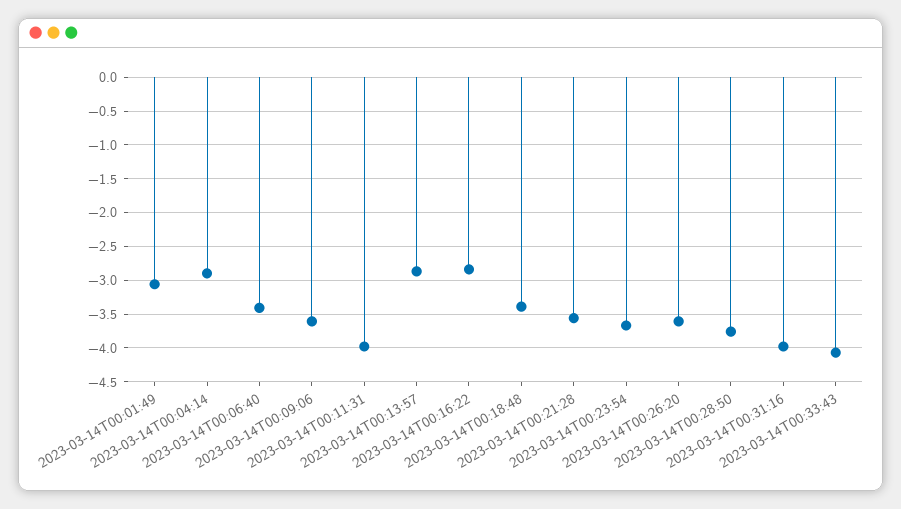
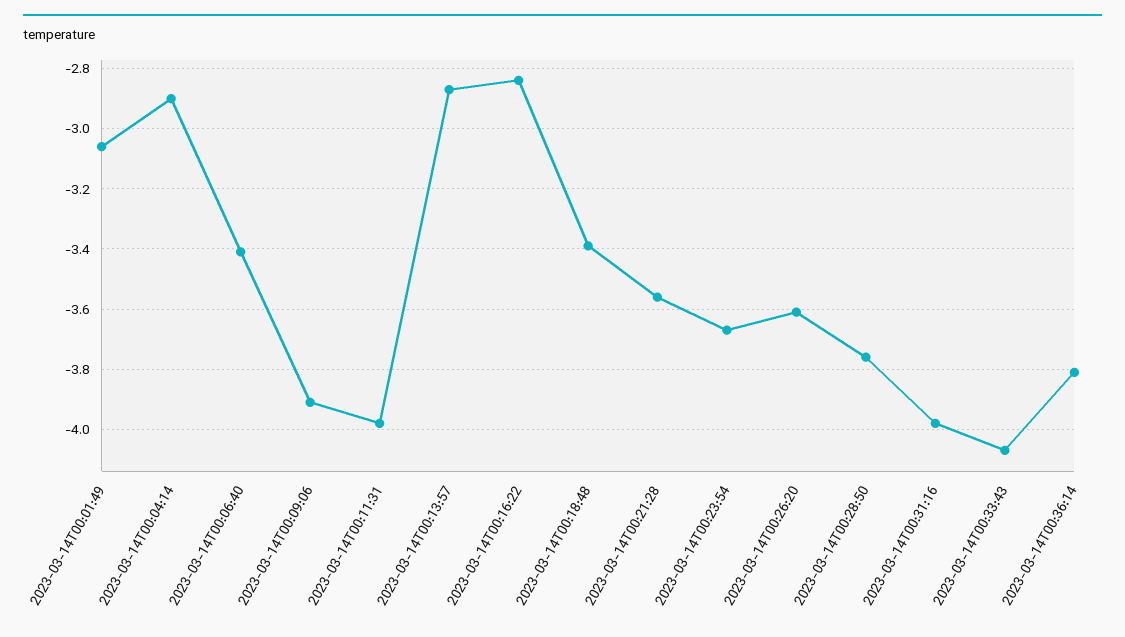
2023-03-14T00:09:06: -3.6 -> -3.9
2023-03-14T00:36:14: none -> -3.8

